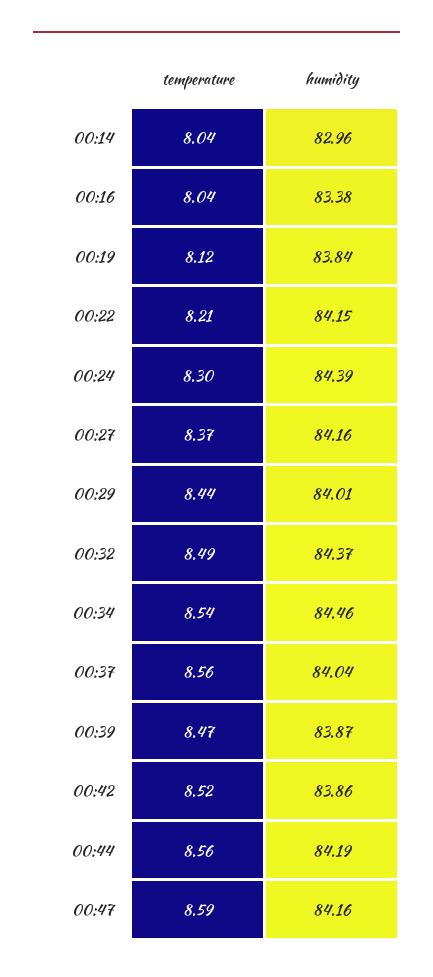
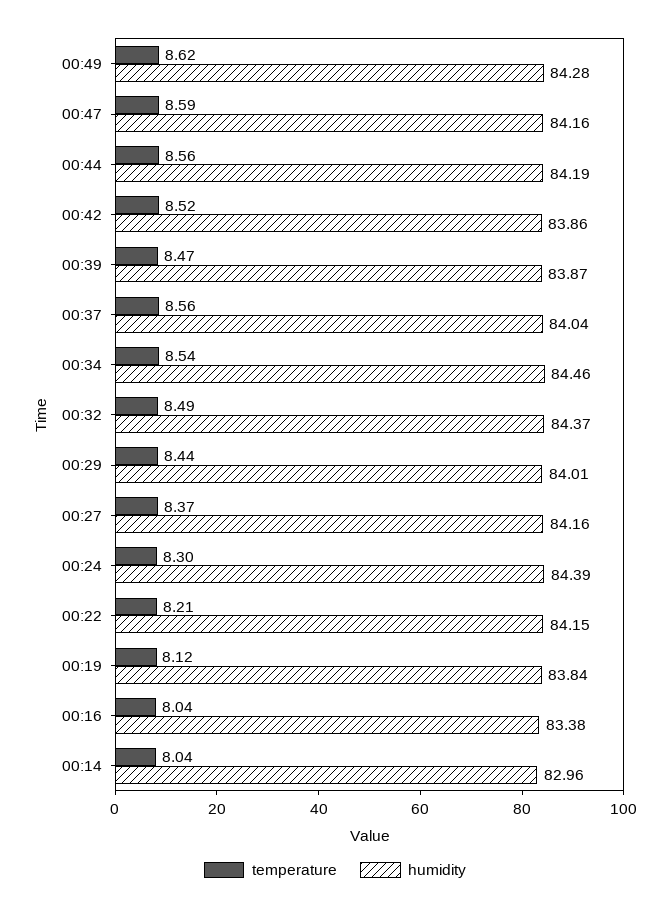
temperature, 00:49: none -> 8.62
humidity, 00:49: none -> 84.28

